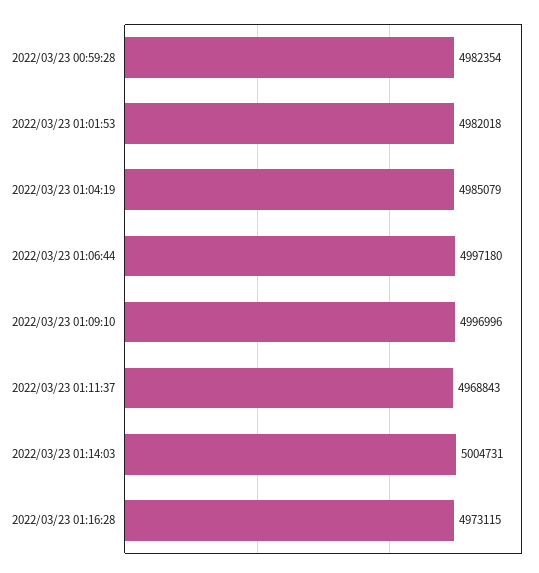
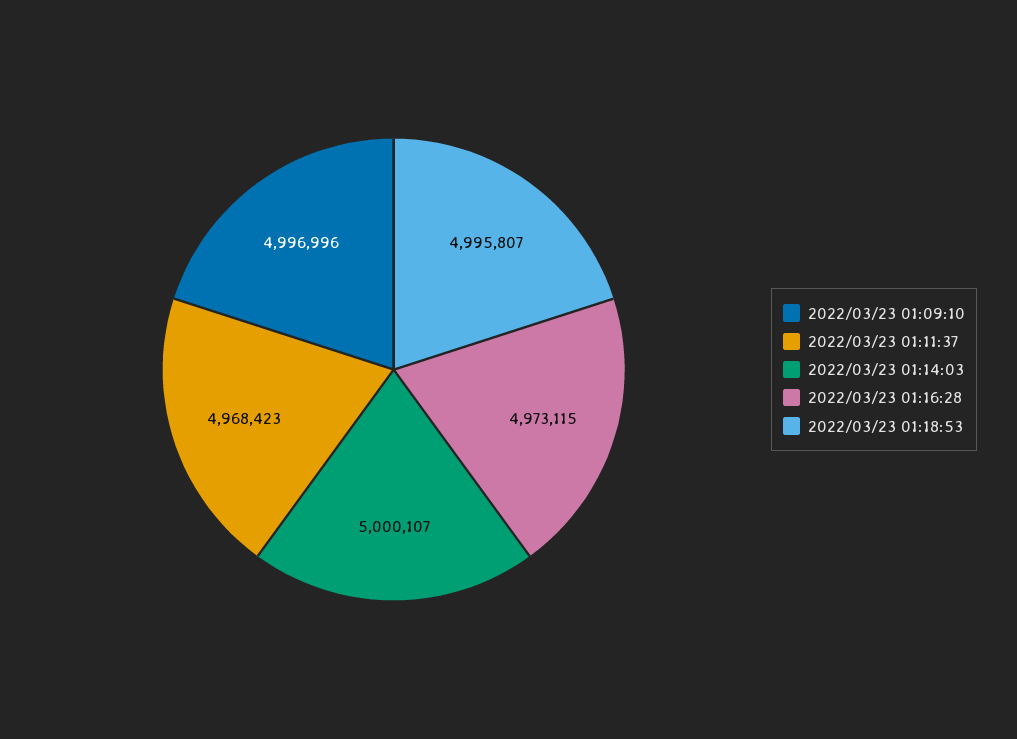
2022/03/23 00:59:28: 4982354 -> none
2022/03/23 01:01:53: 4982018 -> none
2022/03/23 01:04:19: 4985079 -> none
2022/03/23 01:06:44: 4997180 -> none
2022/03/23 01:11:37: 4968843 -> 4968423
2022/03/23 01:14:03: 5004731 -> 5000107
2022/03/23 01:18:53: none -> 4995807

